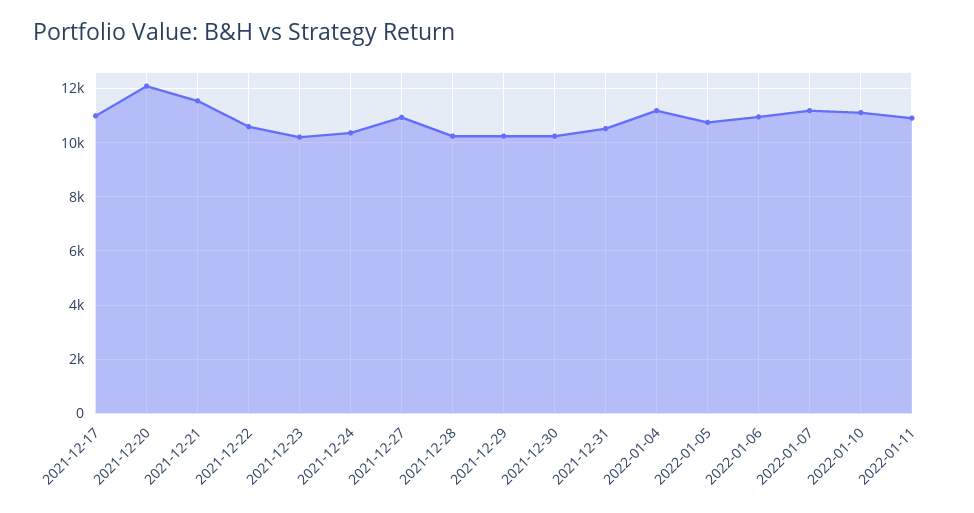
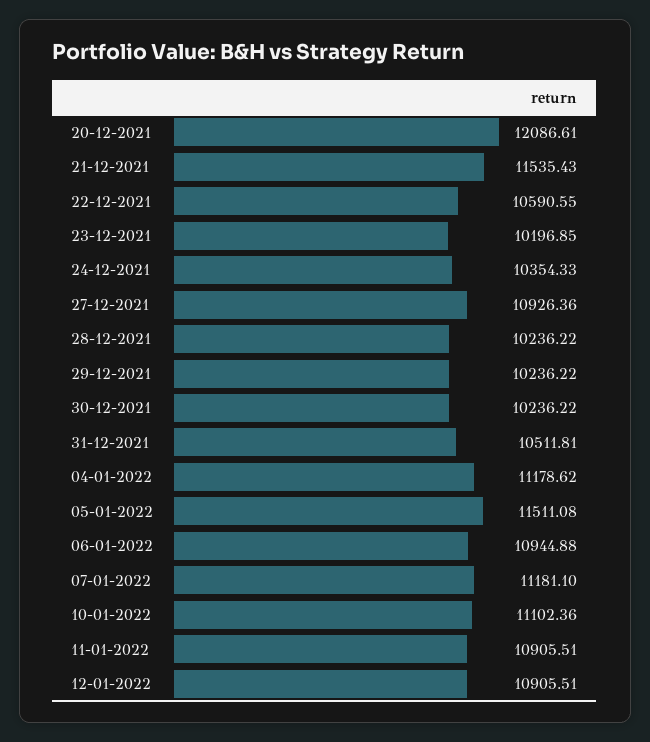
2021-12-17: 11000 -> none
2022-01-05: 10750 -> 11511.08
12-01-2022: none -> 10905.51

